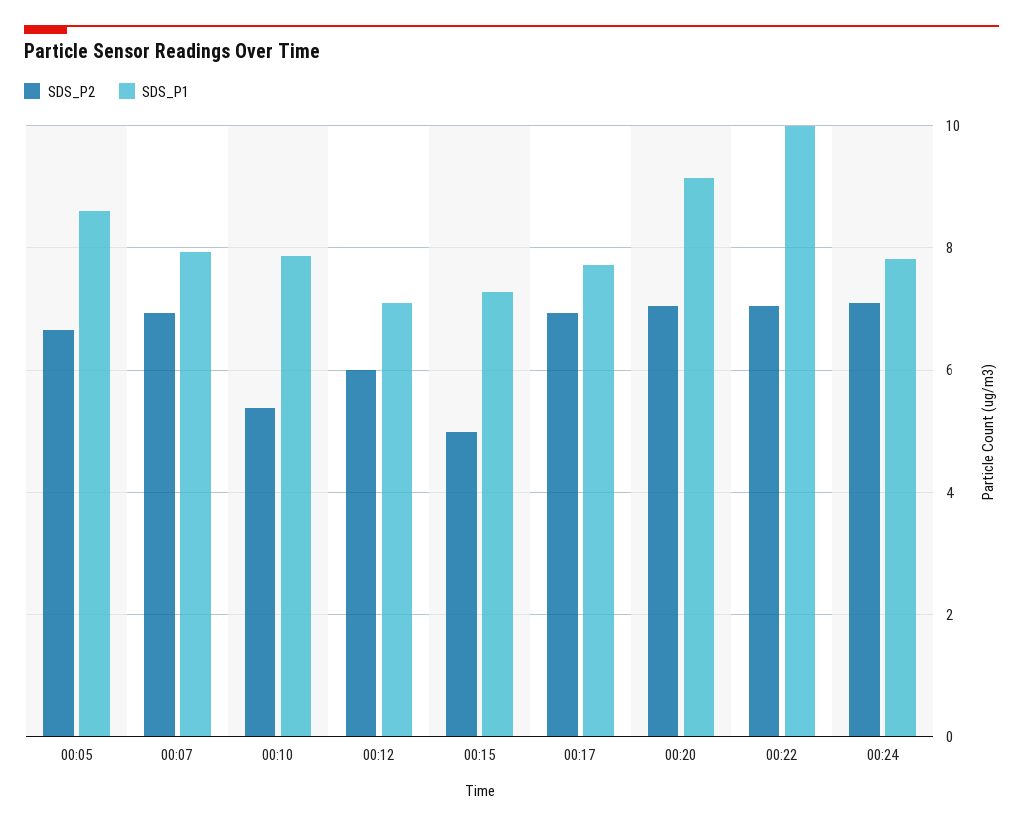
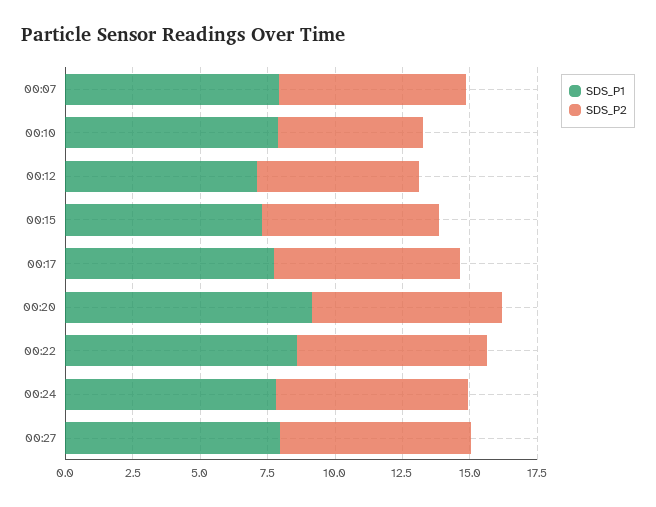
SDS_P2, 00:05: 6.6 -> none
SDS_P1, 00:05: 8.6 -> none
SDS_P2, 00:15: 5 -> 6.5
SDS_P1, 00:22: 10 -> 8.5
SDS_P1, 00:27: none -> 8
SDS_P2, 00:27: none -> 7

